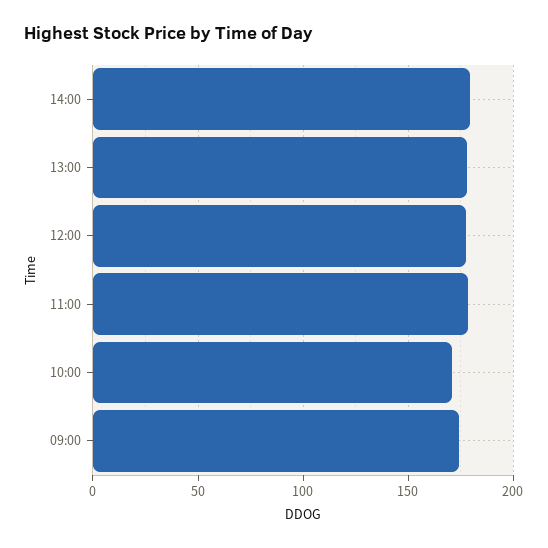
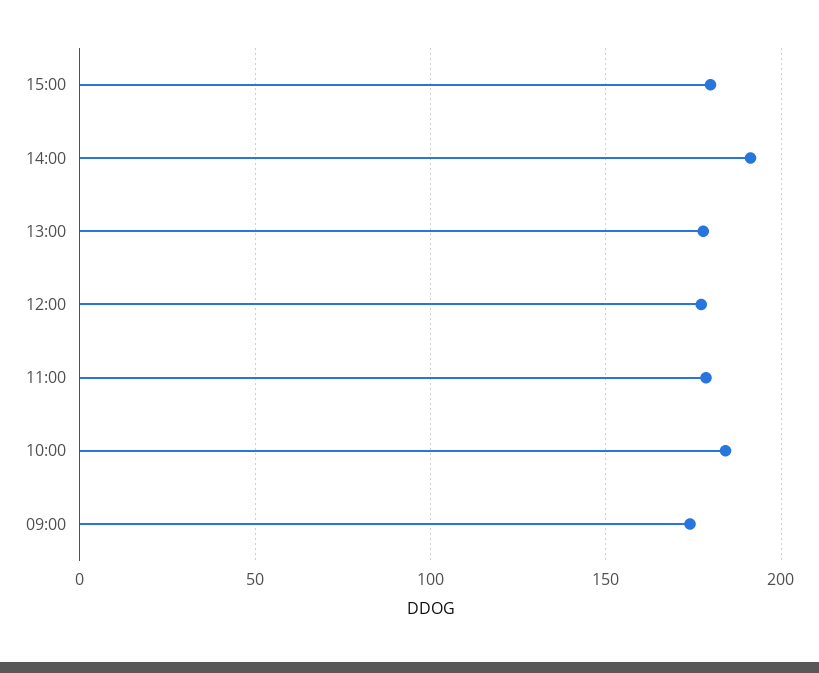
14:00: 180 -> 190
10:00: 170 -> 185
15:00: none -> 180

